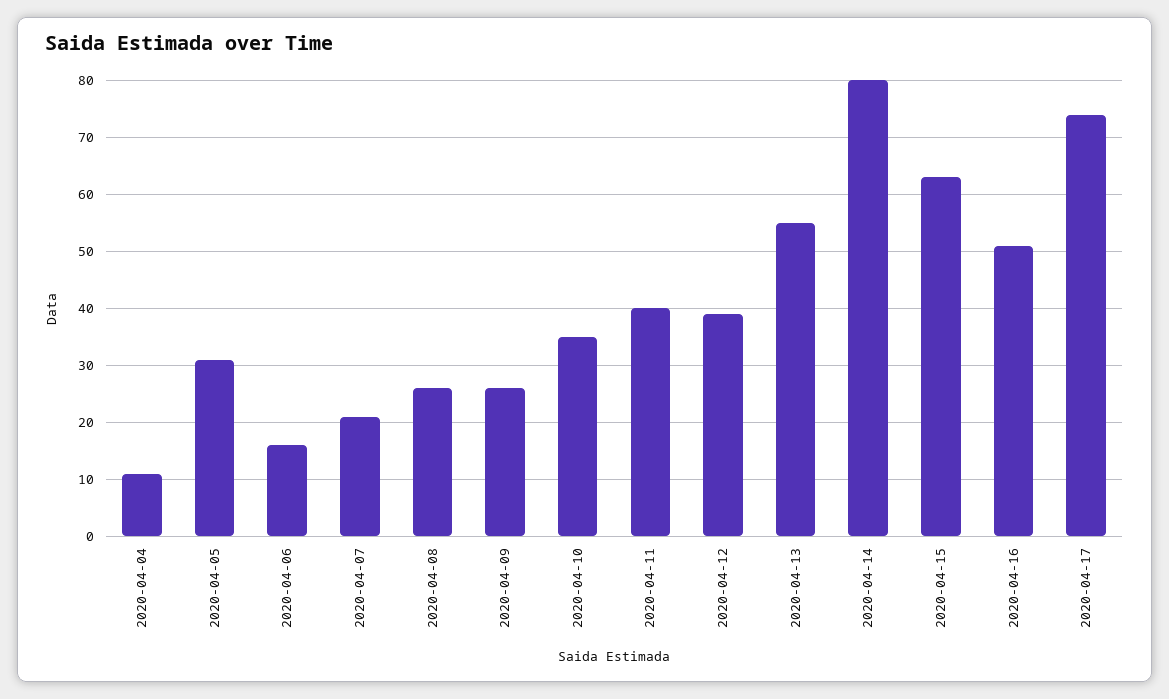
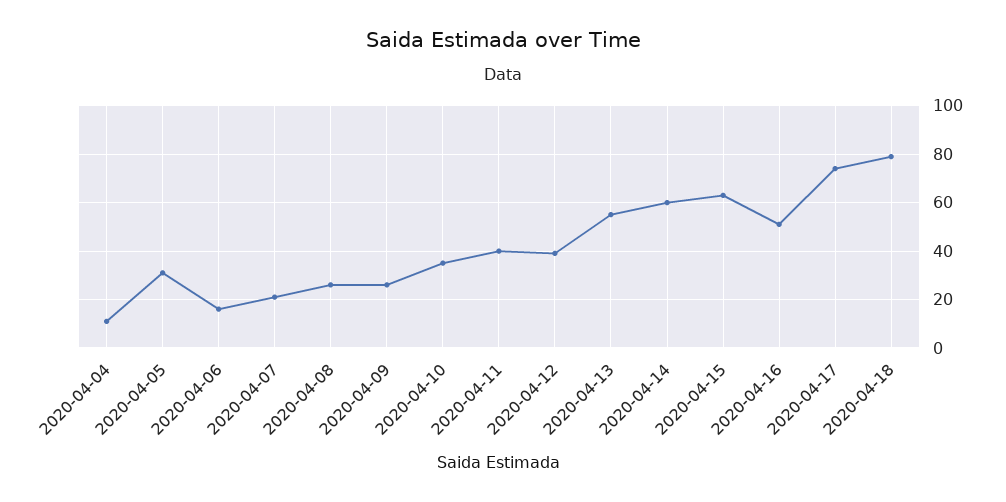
2020-04-14: 80 -> 60
2020-04-18: none -> 80

